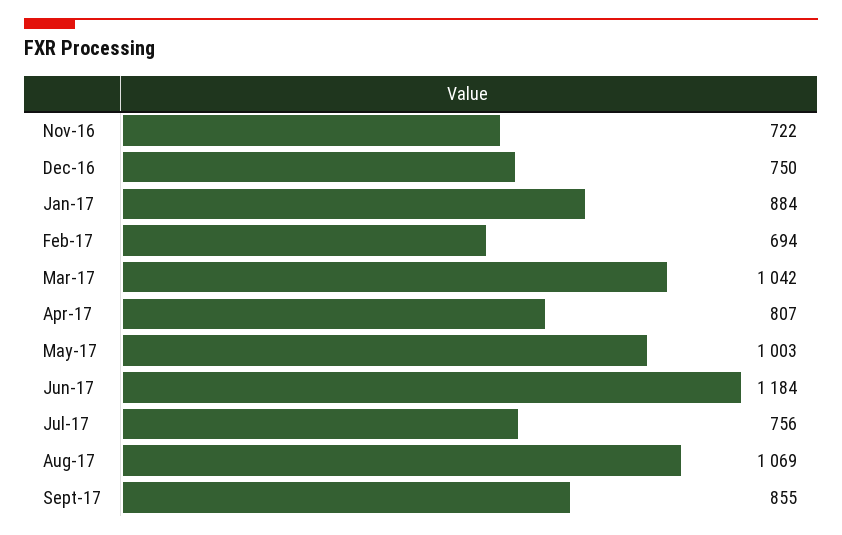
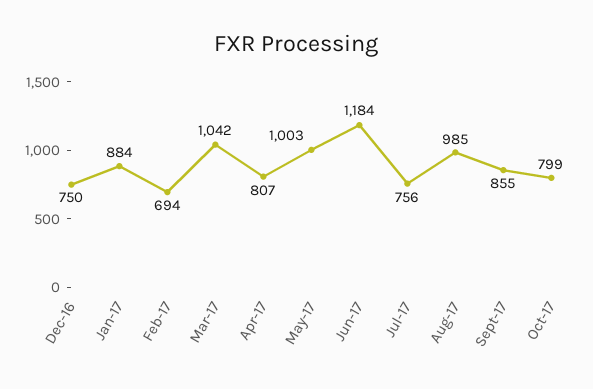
Nov-16: 722 -> none
Aug-17: 1069 -> 985
Oct-17: none -> 799

